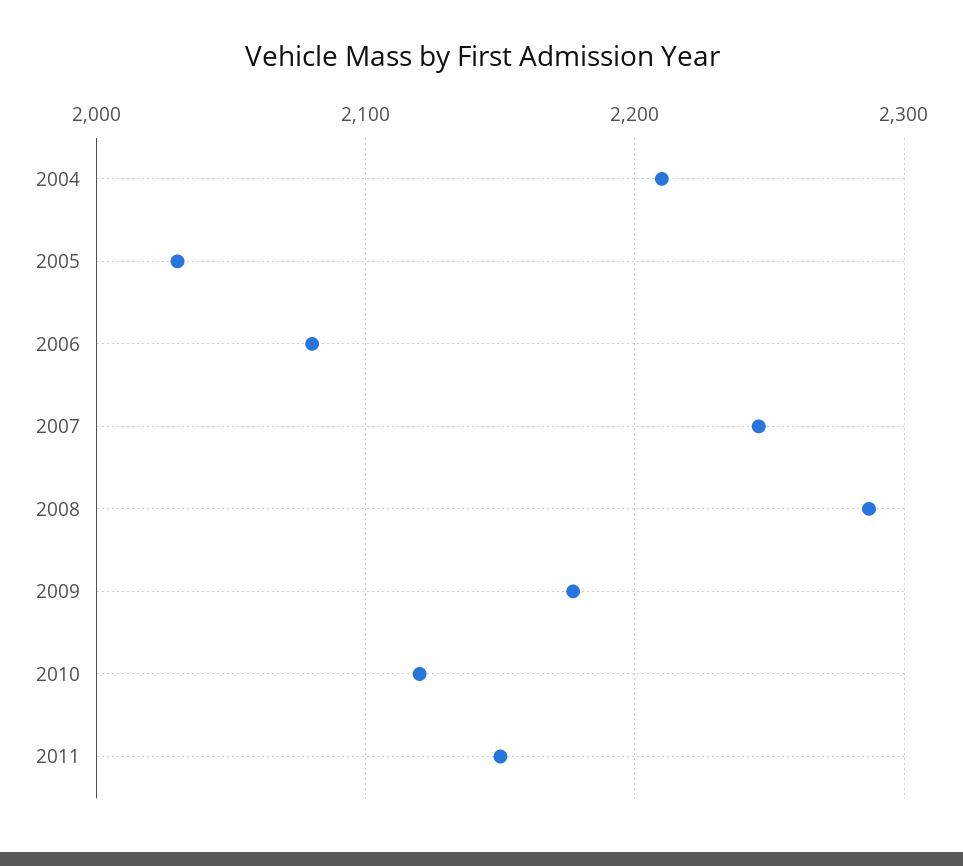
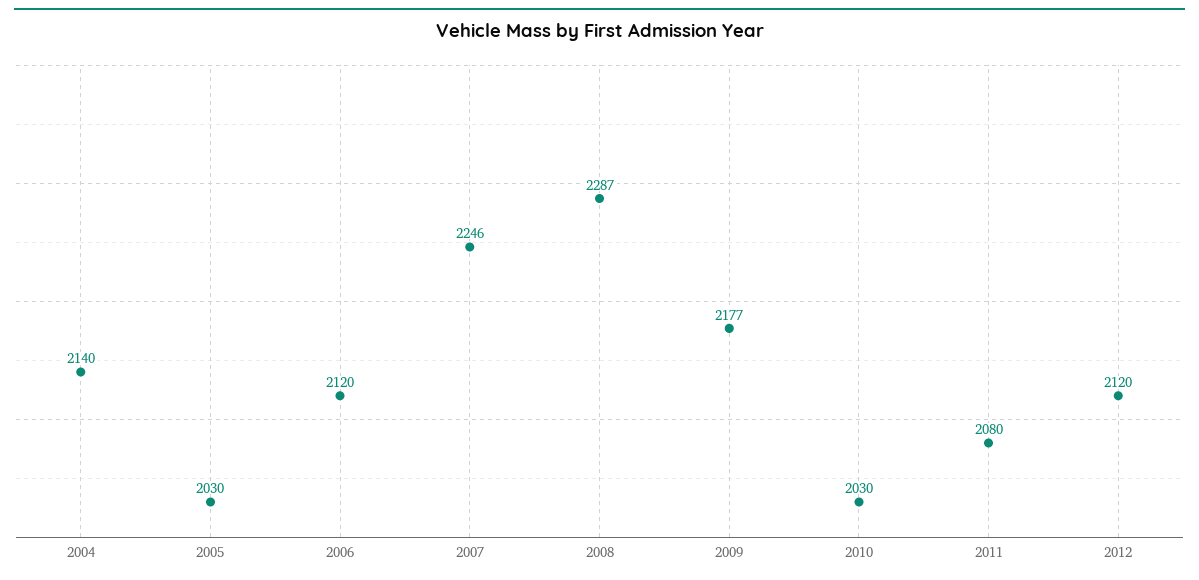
2004: 2210 -> 2140
2006: 2080 -> 2120
2010: 2120 -> 2030
2011: 2150 -> 2080
2012: none -> 2120

